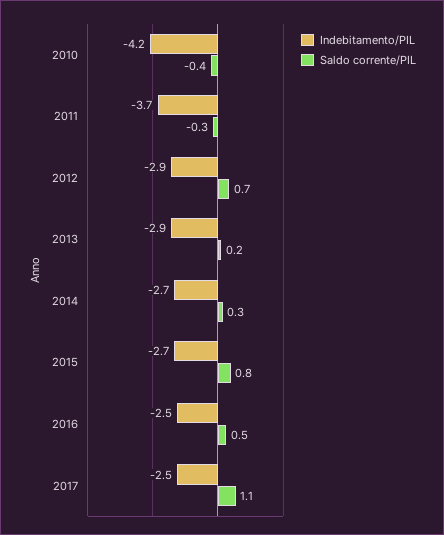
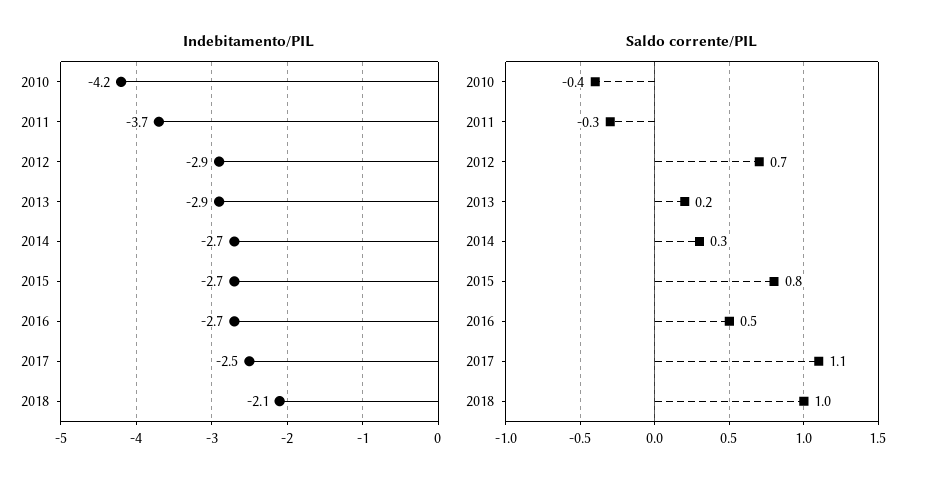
Indebitamento/PIL, 2016: -2.5 -> -2.7
Indebitamento/PIL, 2018: none -> -2.1
Saldo corrente/PIL, 2018: none -> 1

